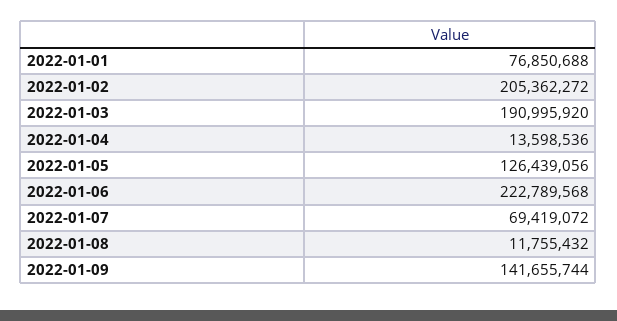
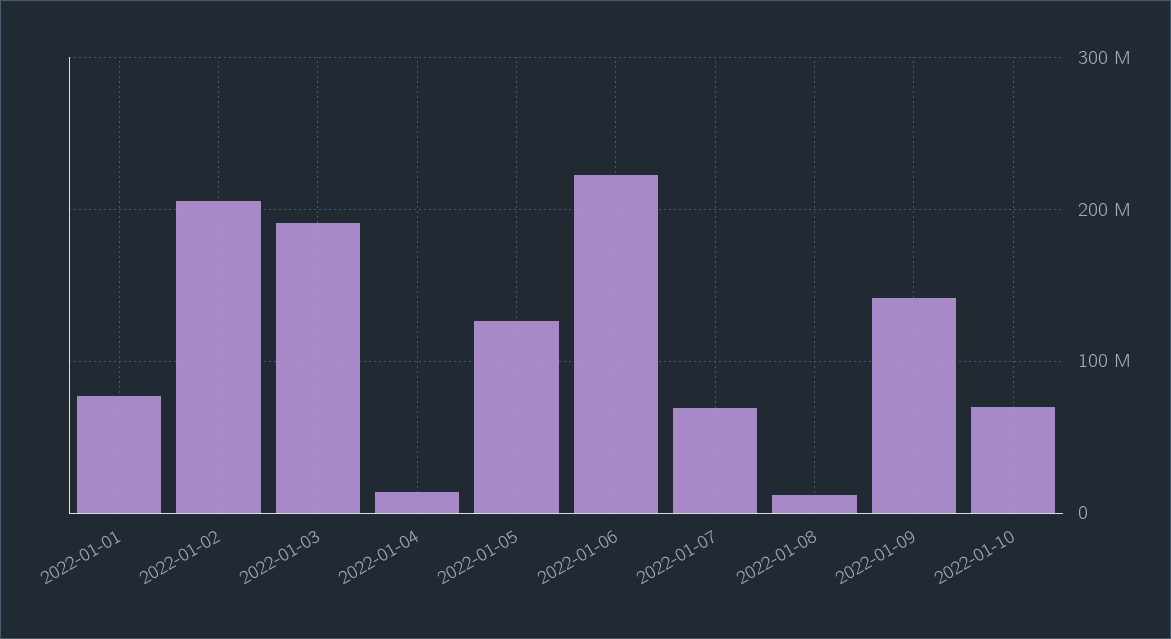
2022-01-10: none -> 70000000

